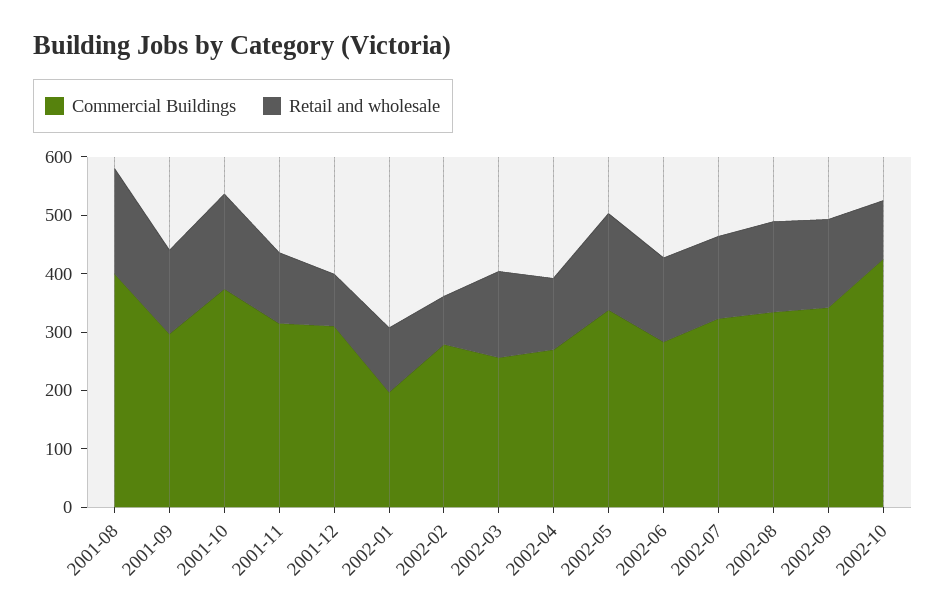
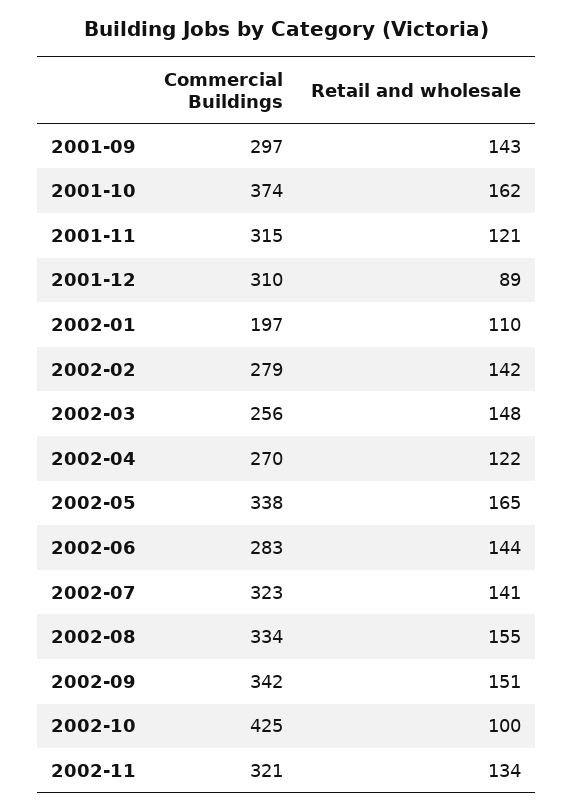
Commercial Buildings, 2001-08: 400 -> none
Retail and wholesale, 2001-08: 180 -> none
Retail and wholesale, 2002-02: 80 -> 142
Commercial Buildings, 2002-11: none -> 321
Retail and wholesale, 2002-11: none -> 134

